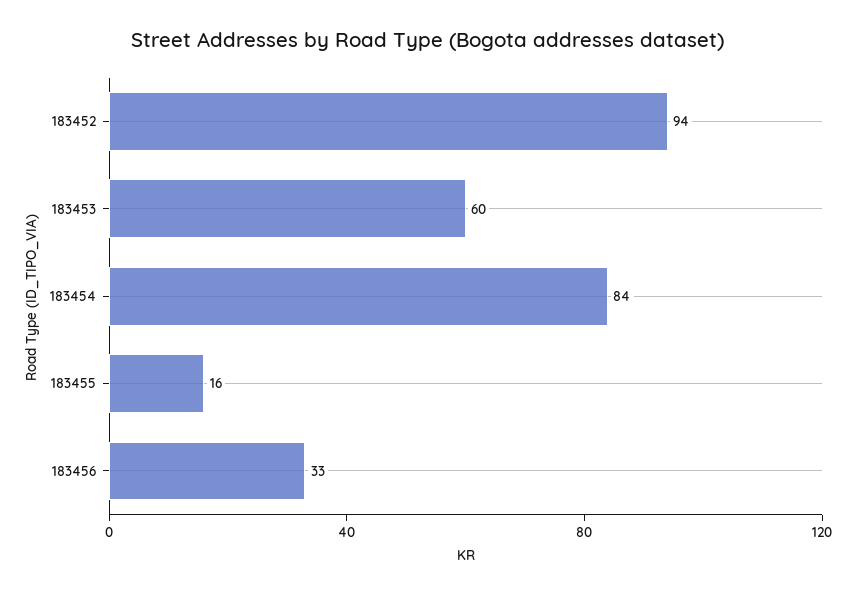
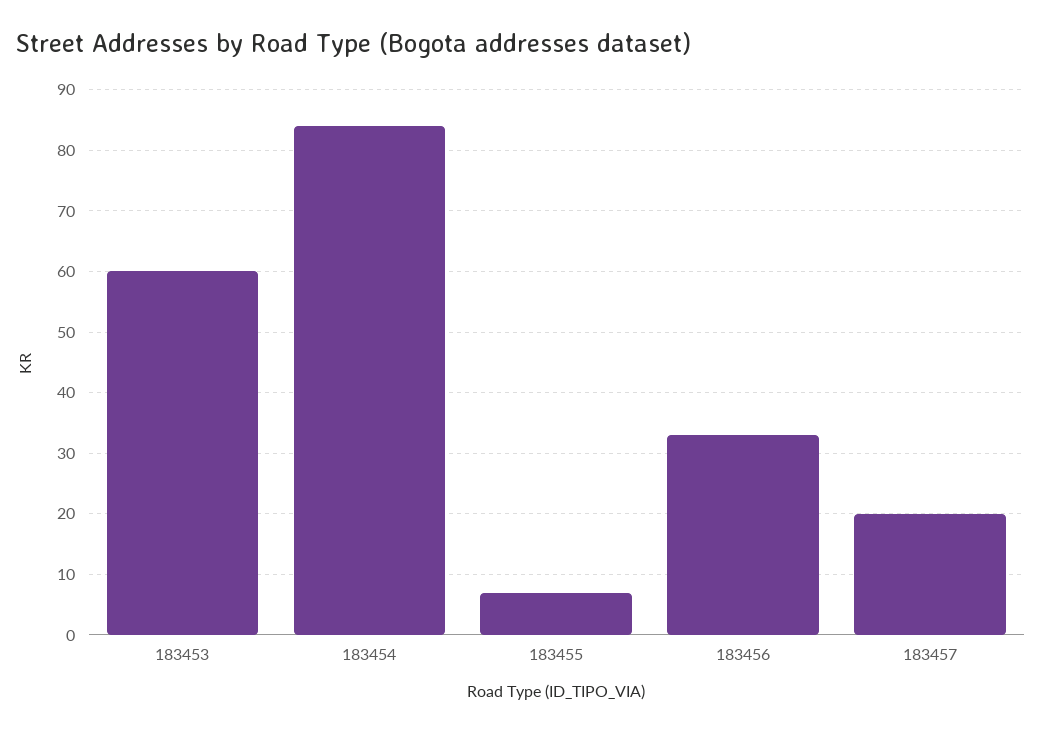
183452: 94 -> none
183455: 16 -> 7
183457: none -> 20

